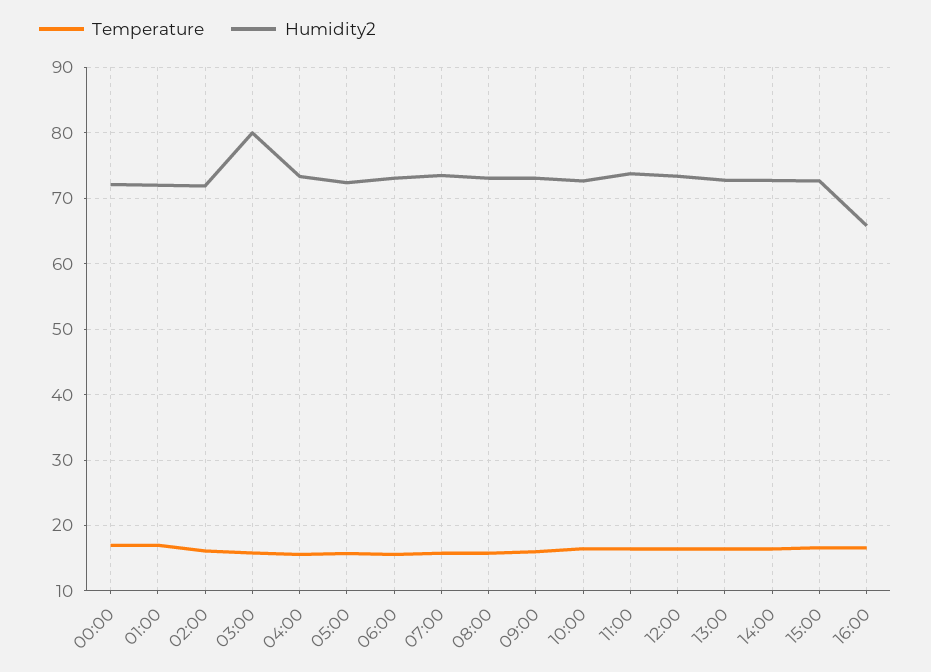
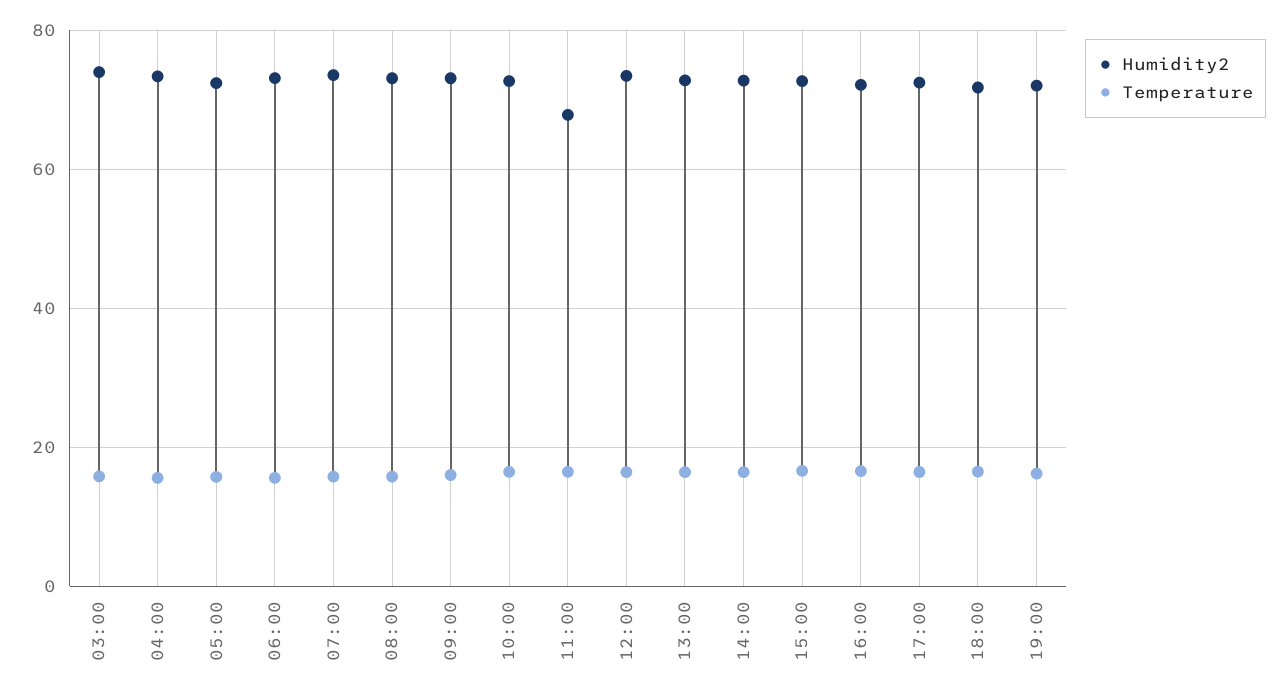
Temperature, 00:00: 17 -> none
Humidity2, 00:00: 72 -> none
Temperature, 01:00: 17 -> none
Humidity2, 01:00: 72 -> none
Temperature, 02:00: 16 -> none
Humidity2, 02:00: 72 -> none
Humidity2, 03:00: 80 -> 74
Humidity2, 11:00: 74 -> 68
Humidity2, 16:00: 66 -> 72
Humidity2, 17:00: none -> 72
Temperature, 17:00: none -> 16
Humidity2, 18:00: none -> 72
Temperature, 18:00: none -> 16
Humidity2, 19:00: none -> 72
Temperature, 19:00: none -> 16

